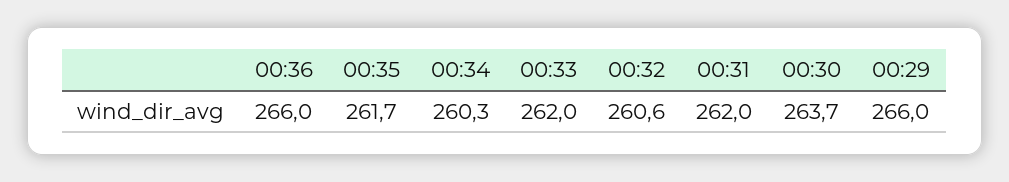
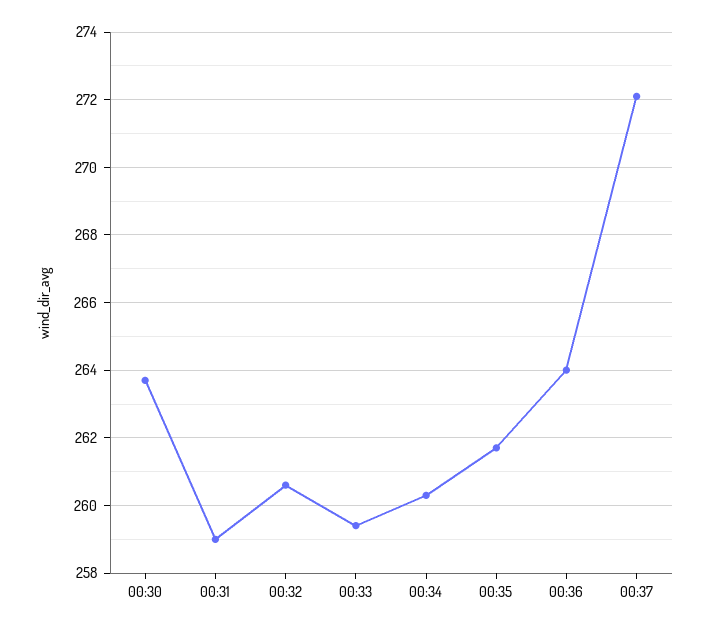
00:36: 266 -> 264
00:33: 262 -> 259.5
00:31: 262 -> 259
00:29: 266 -> none
00:37: none -> 272

